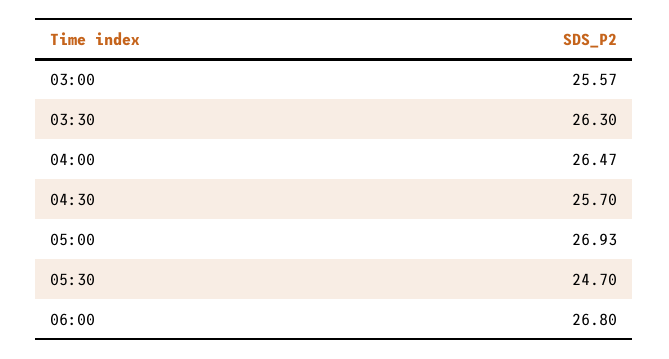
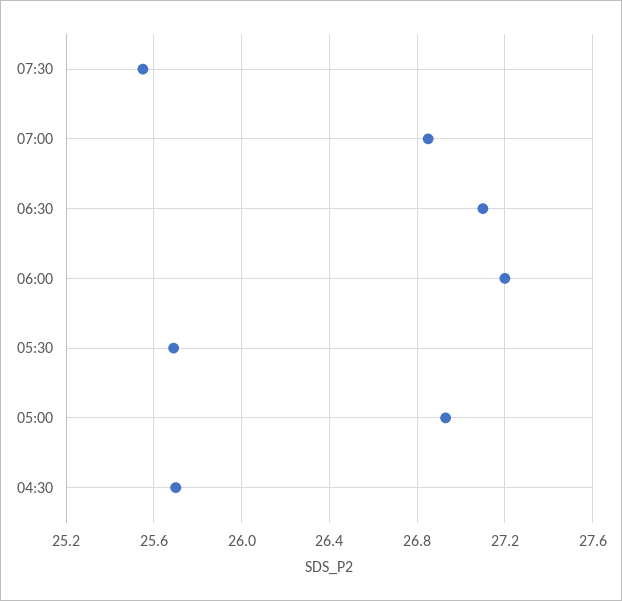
03:00: 25.57 -> none
03:30: 26.3 -> none
04:00: 26.47 -> none
05:30: 24.7 -> 25.7
06:00: 26.8 -> 27.2
07:30: none -> 25.55
07:00: none -> 26.85
06:30: none -> 27.1

